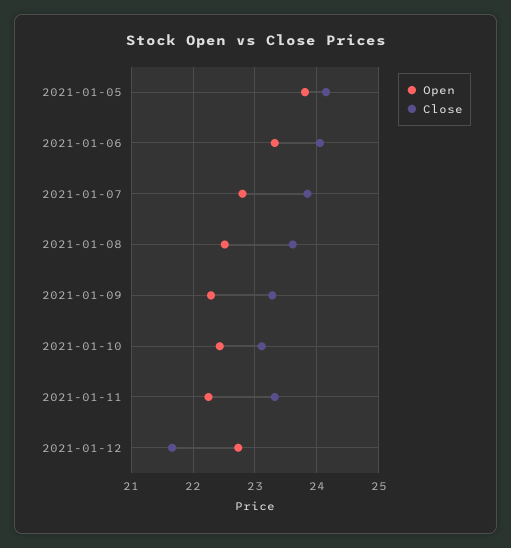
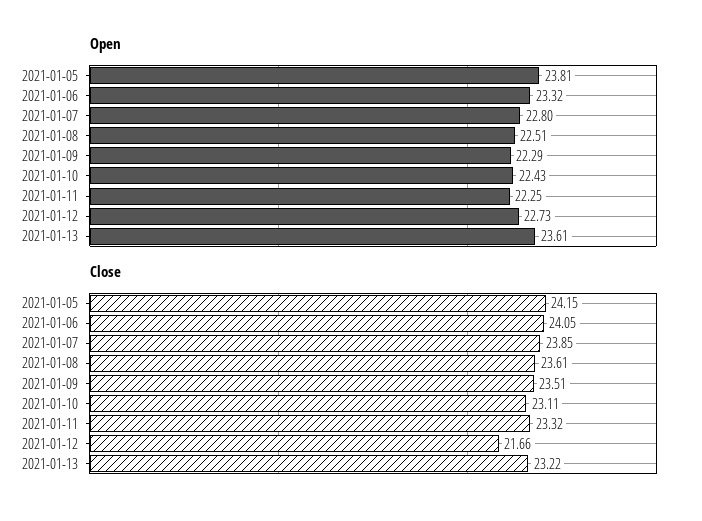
Close, 2021-01-09: 23.3 -> 23.51
Open, 2021-01-13: none -> 23.61
Close, 2021-01-13: none -> 23.22

